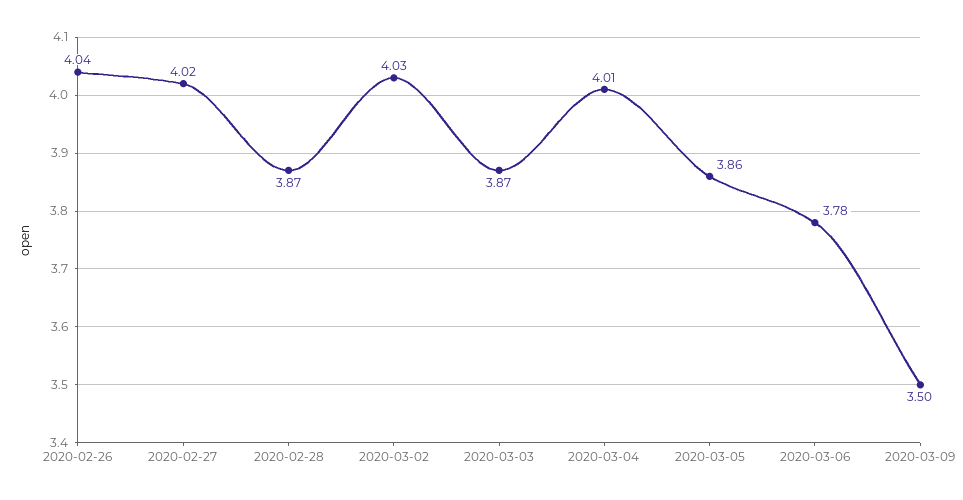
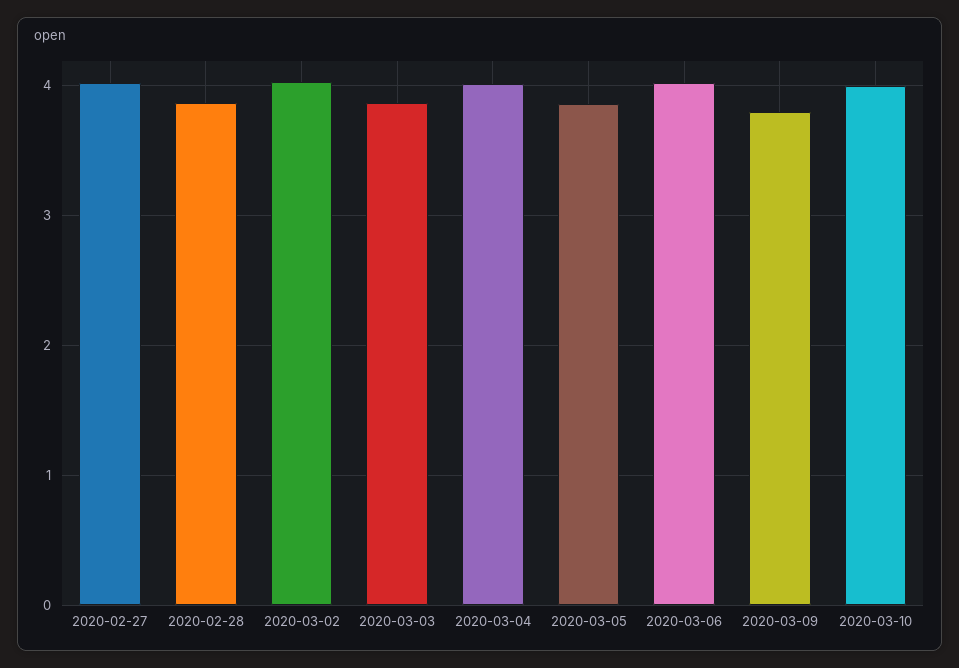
2020-02-26: 4.04 -> none
2020-03-06: 3.78 -> 4
2020-03-09: 3.5 -> 3.8
2020-03-10: none -> 4

